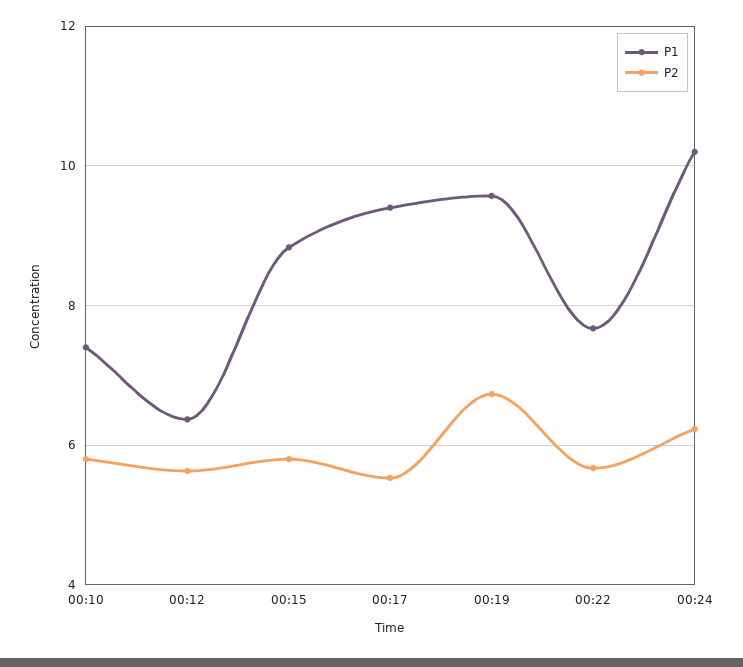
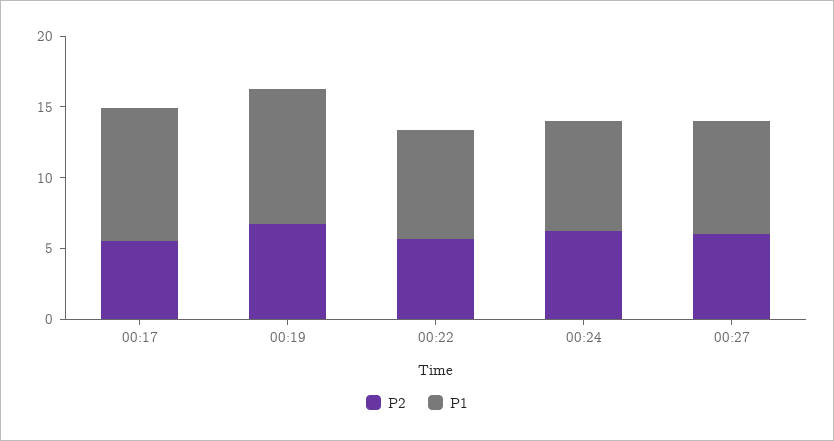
P1, 00:10: 7.4 -> none
P2, 00:10: 5.8 -> none
P1, 00:12: 6.4 -> none
P2, 00:12: 5.6 -> none
P1, 00:15: 8.8 -> none
P2, 00:15: 5.8 -> none
P1, 00:24: 10.2 -> 8
P2, 00:27: none -> 6
P1, 00:27: none -> 8

